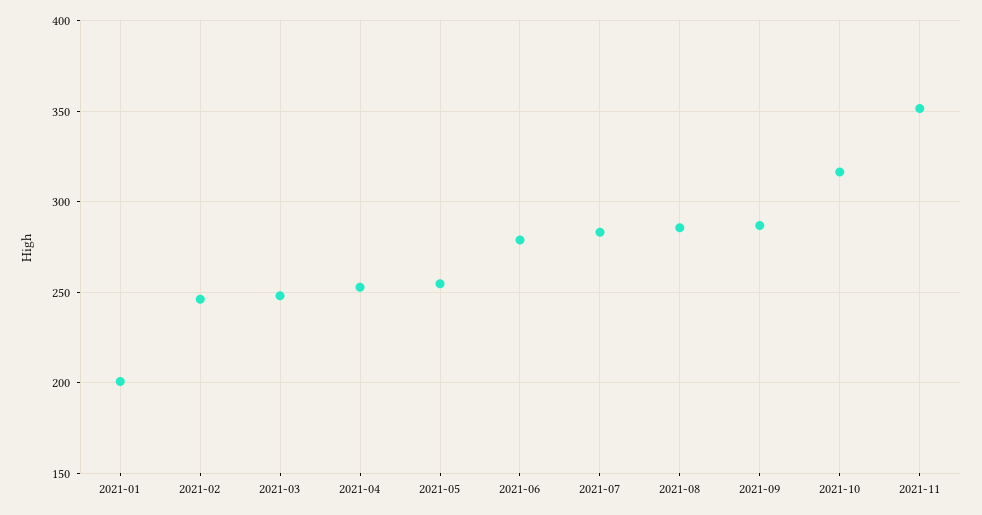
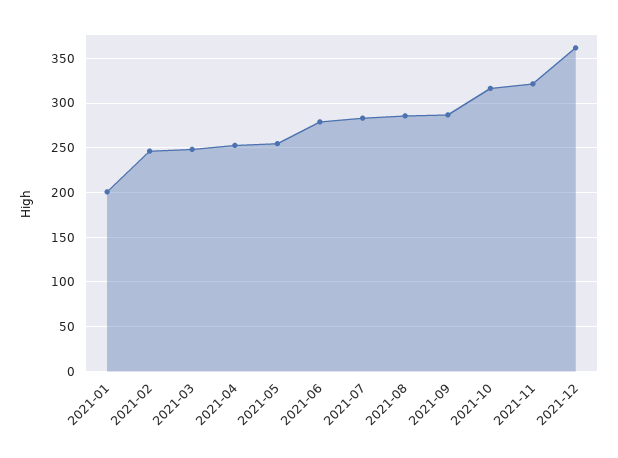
2021-11: 350 -> 320
2021-12: none -> 360

